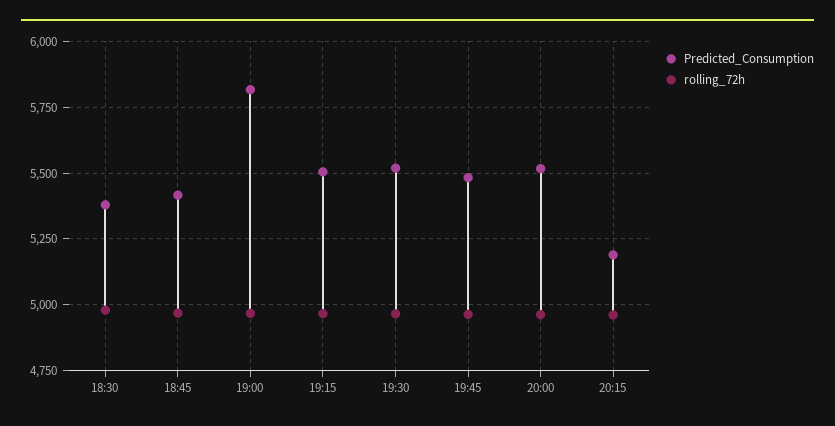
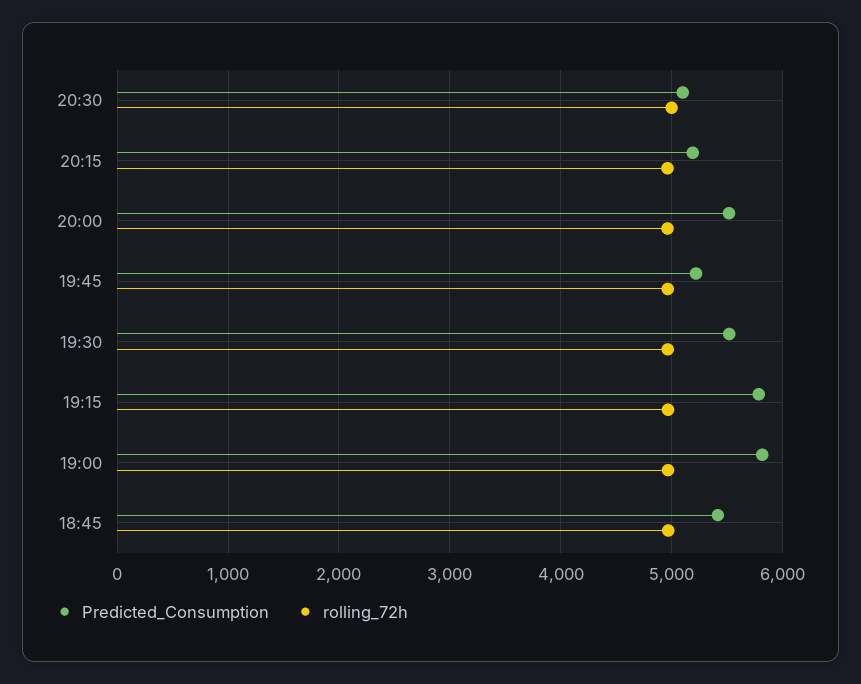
Predicted_Consumption, 18:30: 5375 -> none
rolling_72h, 18:30: 4975 -> none
Predicted_Consumption, 19:15: 5500 -> 5800
Predicted_Consumption, 19:45: 5475 -> 5200
Predicted_Consumption, 20:30: none -> 5100
rolling_72h, 20:30: none -> 5000

